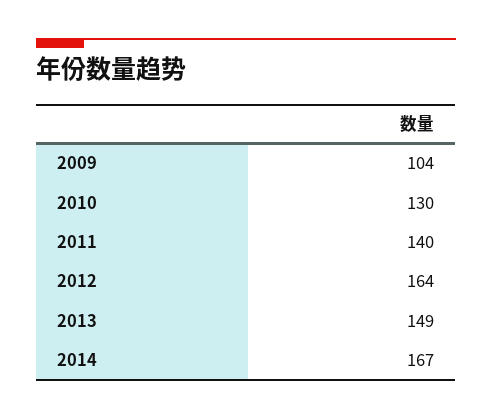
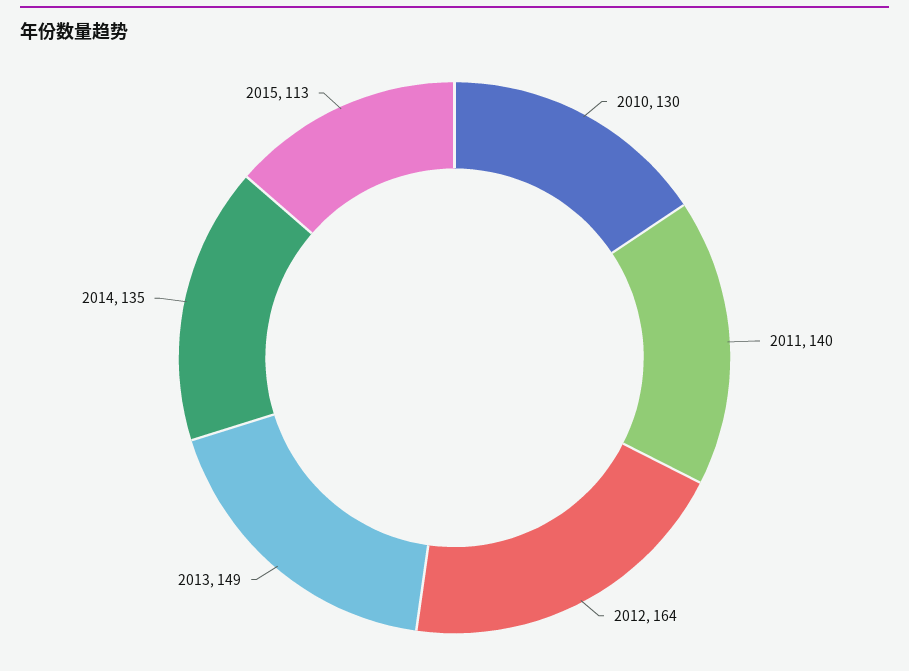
2009: 104 -> none
2014: 167 -> 135
2015: none -> 113

